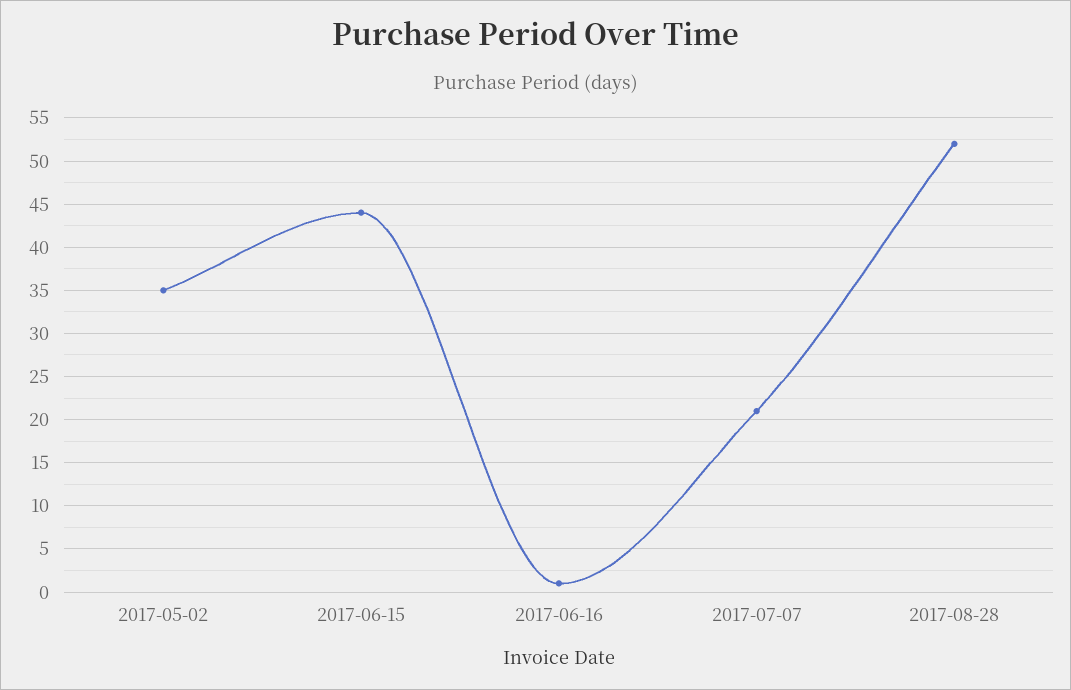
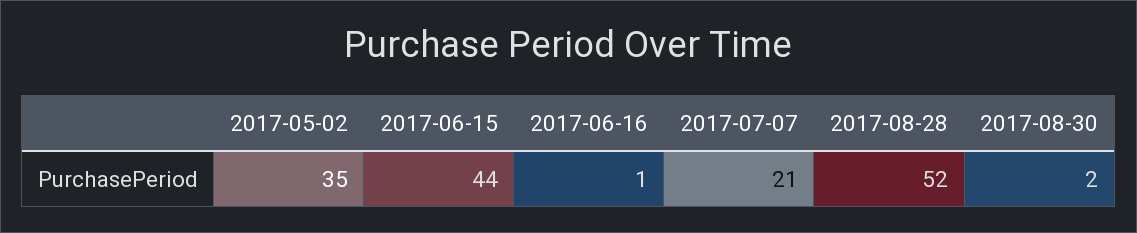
2017-08-30: none -> 2

